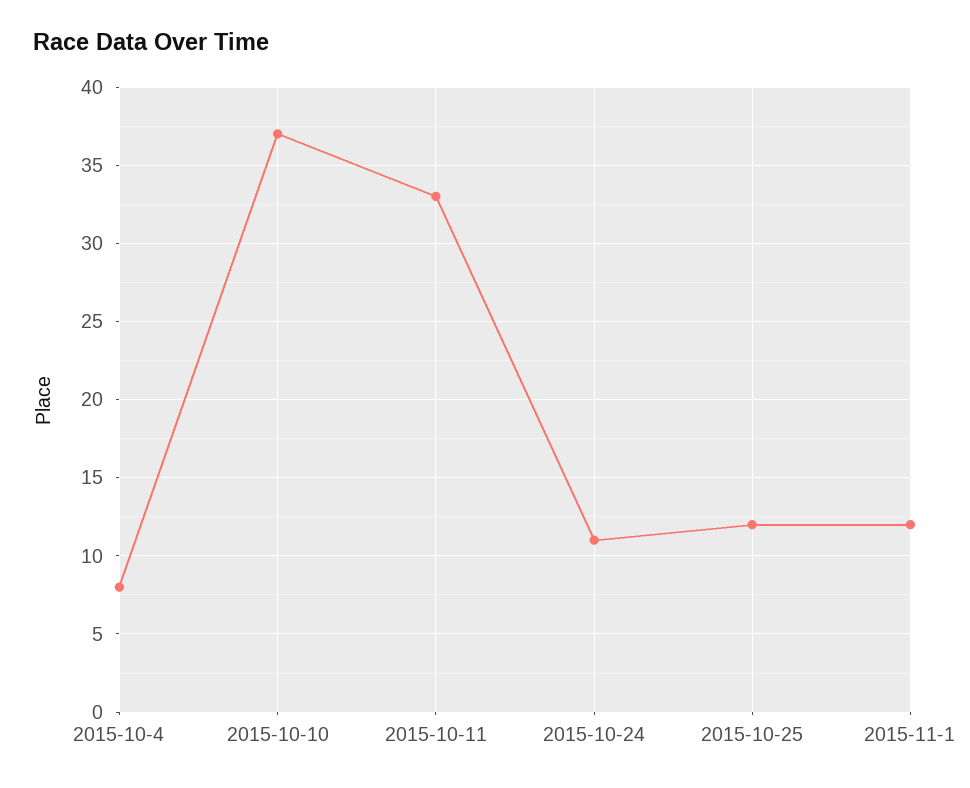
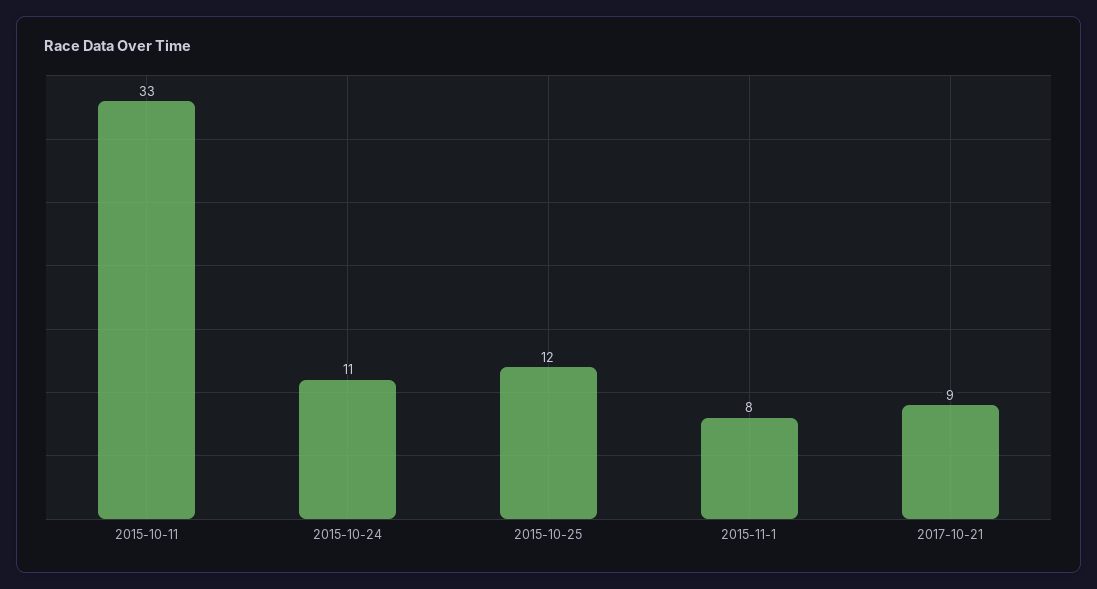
2015-10-4: 8 -> none
2015-10-10: 37 -> none
2015-11-1: 12 -> 8
2017-10-21: none -> 9

